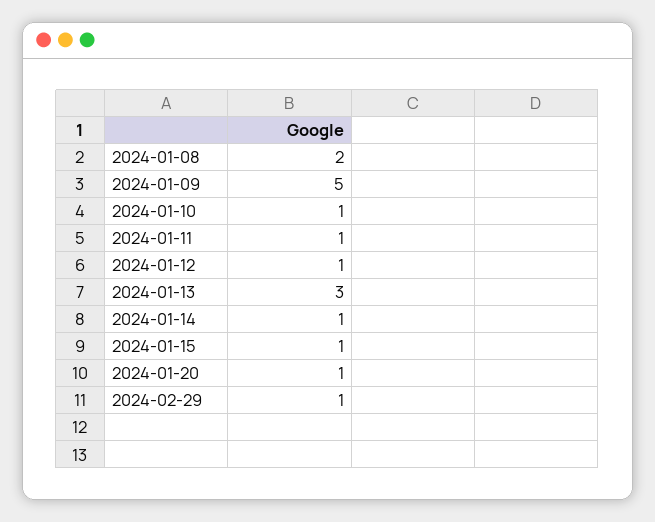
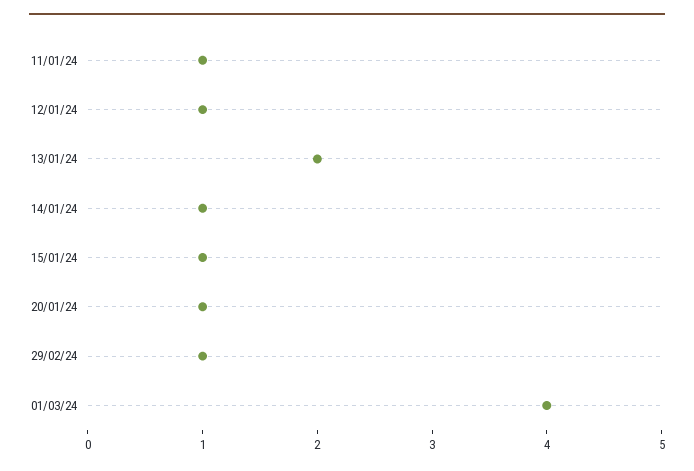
2024-01-08: 2 -> none
2024-01-09: 5 -> none
2024-01-10: 1 -> none
2024-01-13: 3 -> 2
01/03/24: none -> 4

